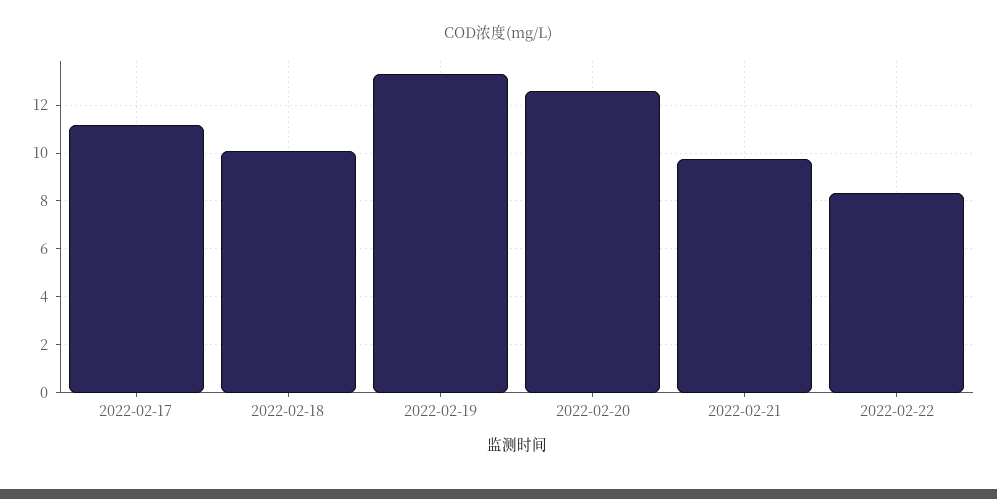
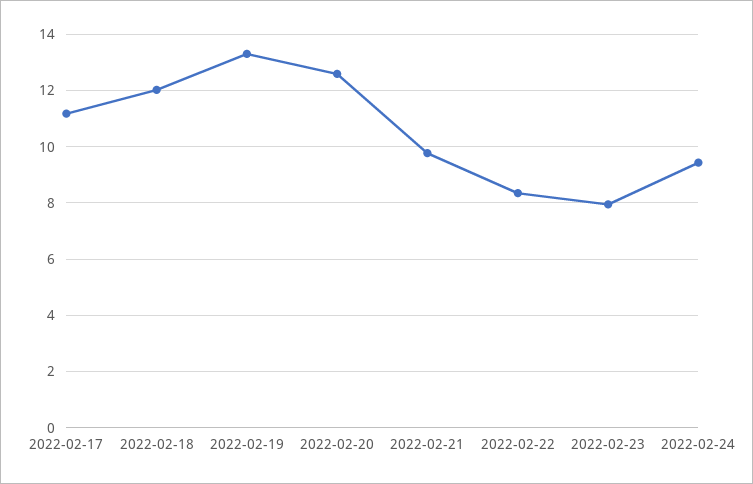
2022-02-18: 10 -> 12
2022-02-23: none -> 8
2022-02-24: none -> 9.5

